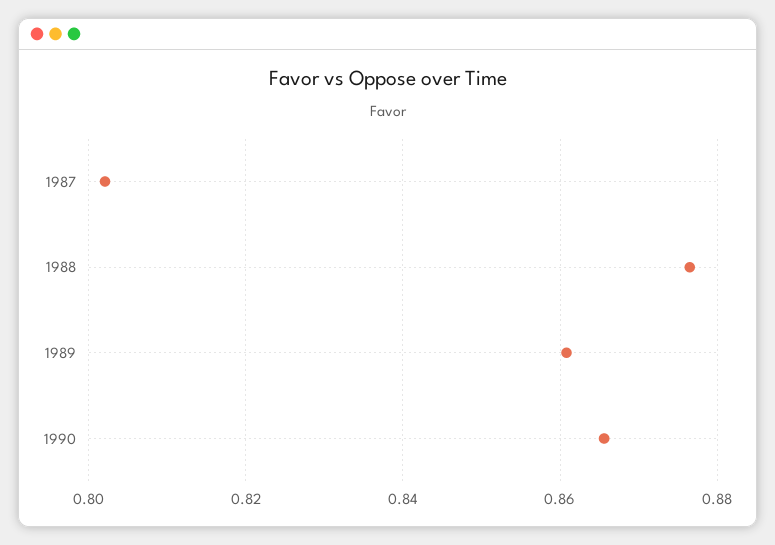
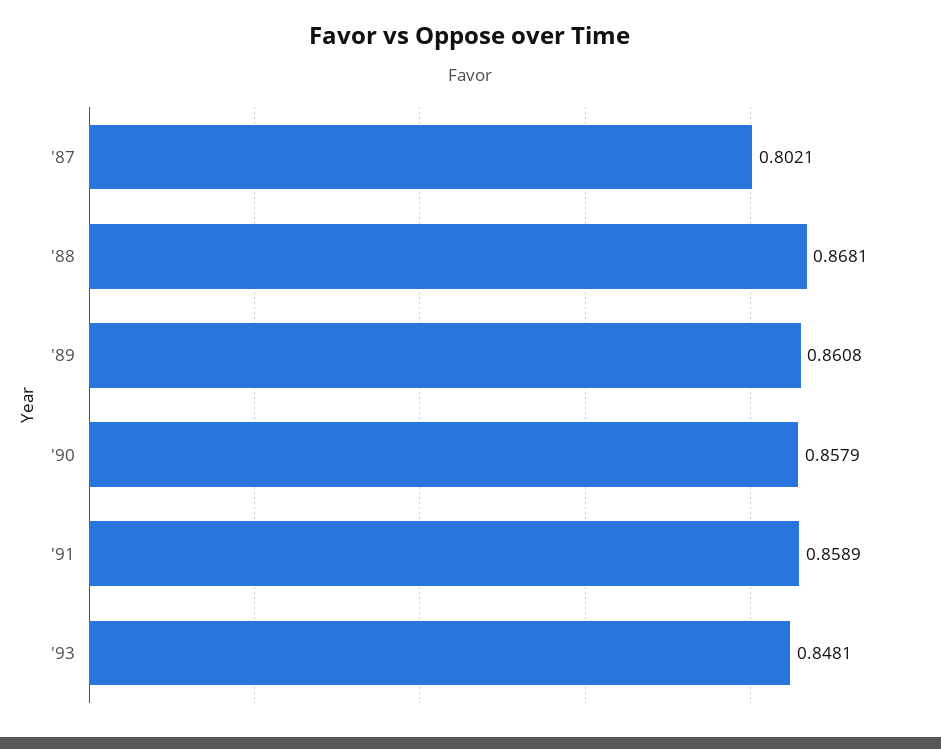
1988: 0.876 -> 0.8681
1990: 0.866 -> 0.8579
'91: none -> 0.8589
'93: none -> 0.8481

